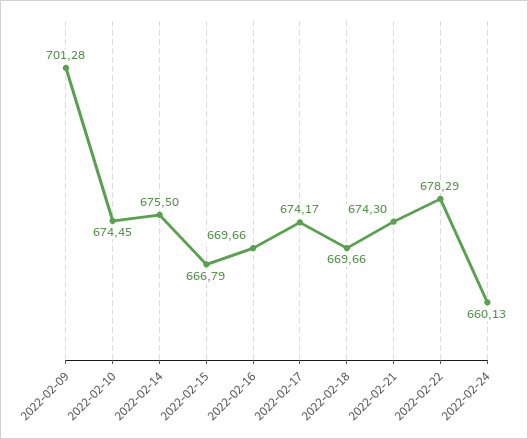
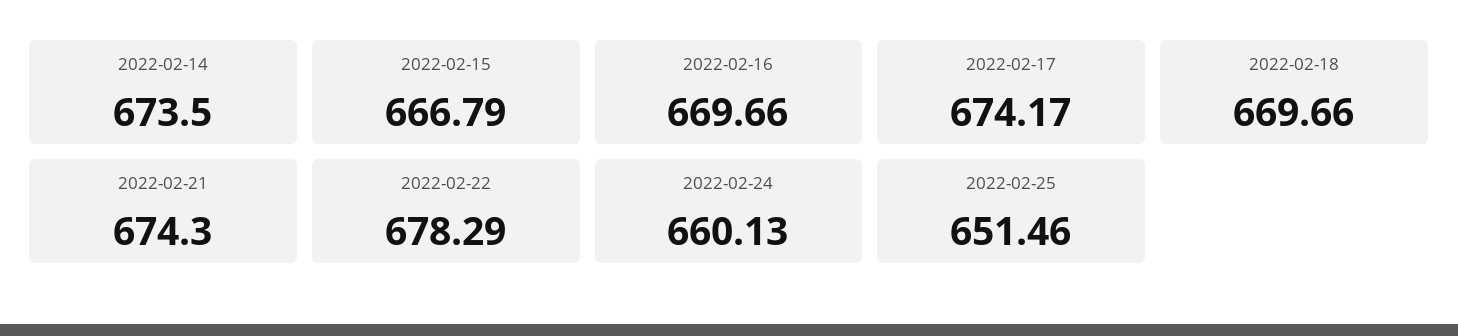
2022-02-09: 701.28 -> none
2022-02-10: 674.45 -> none
2022-02-14: 675.5 -> 673.5
2022-02-25: none -> 651.46

